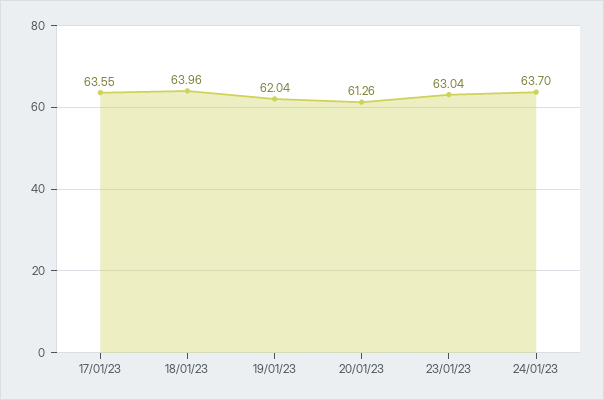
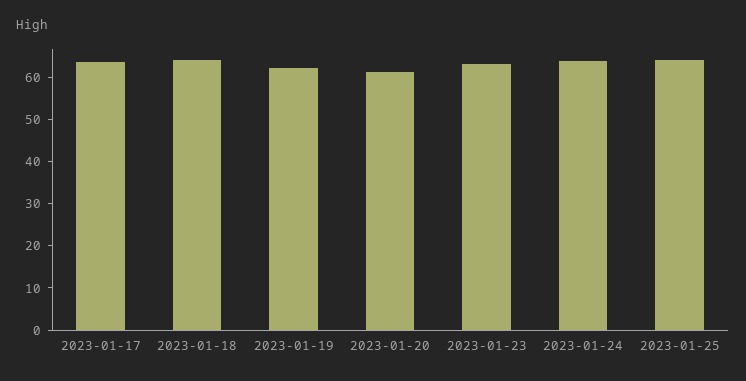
2023-01-25: none -> 64

